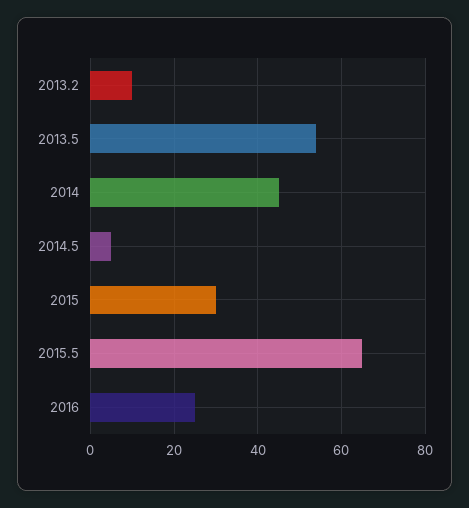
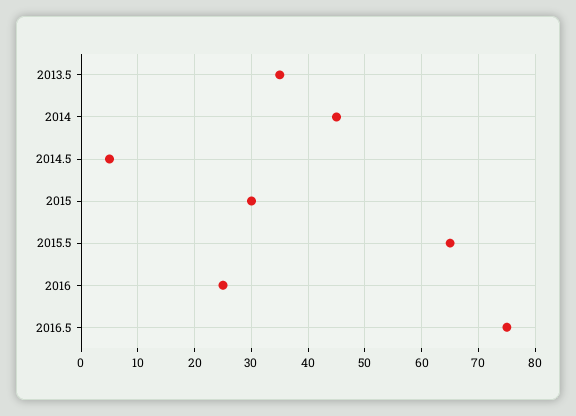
2013.2: 10 -> none
2013.5: 55 -> 35
2016.5: none -> 75

